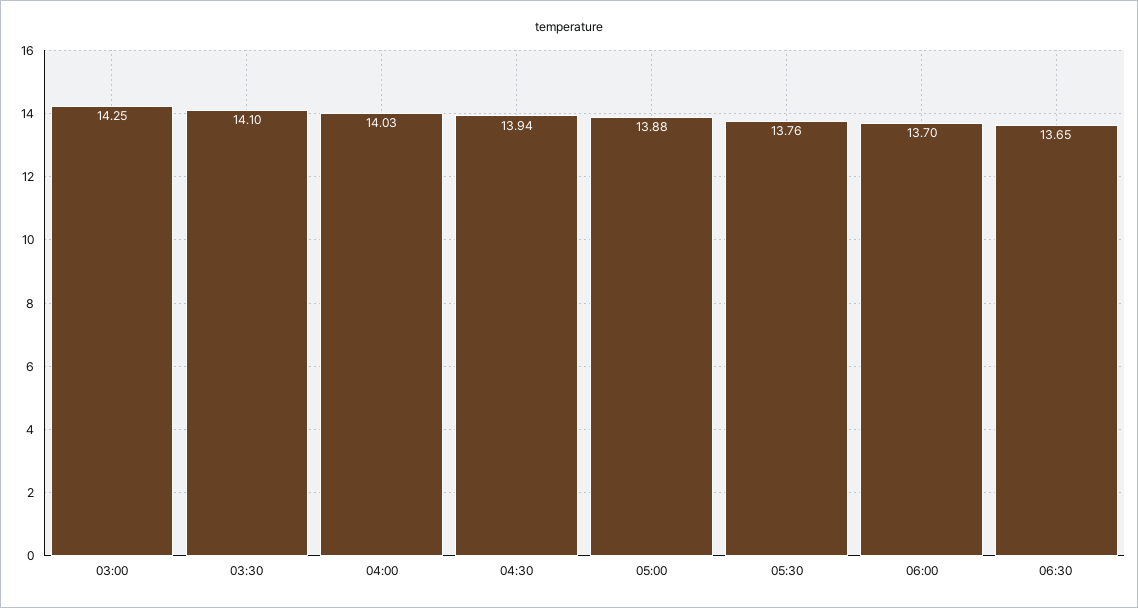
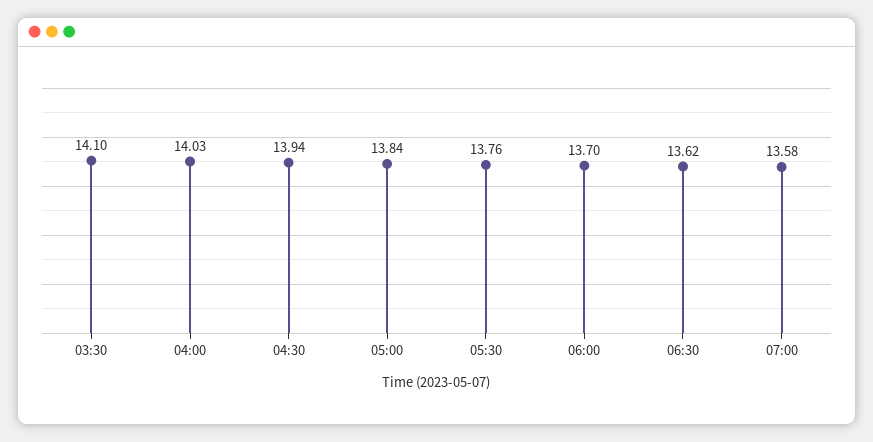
03:00: 14.25 -> none
05:00: 13.88 -> 13.84
06:30: 13.65 -> 13.62
07:00: none -> 13.58

